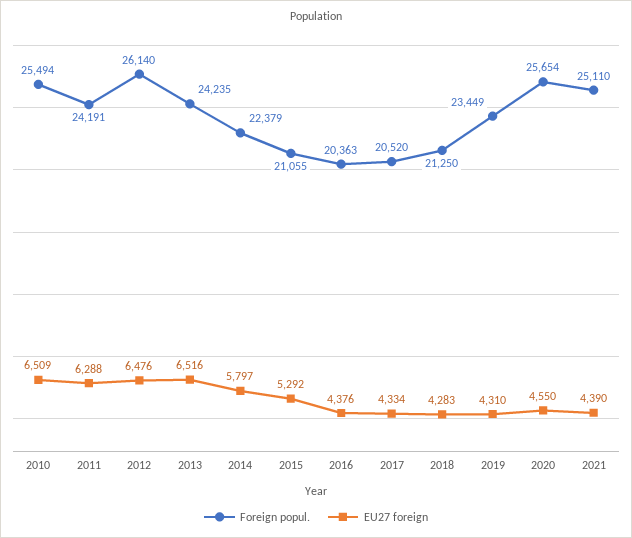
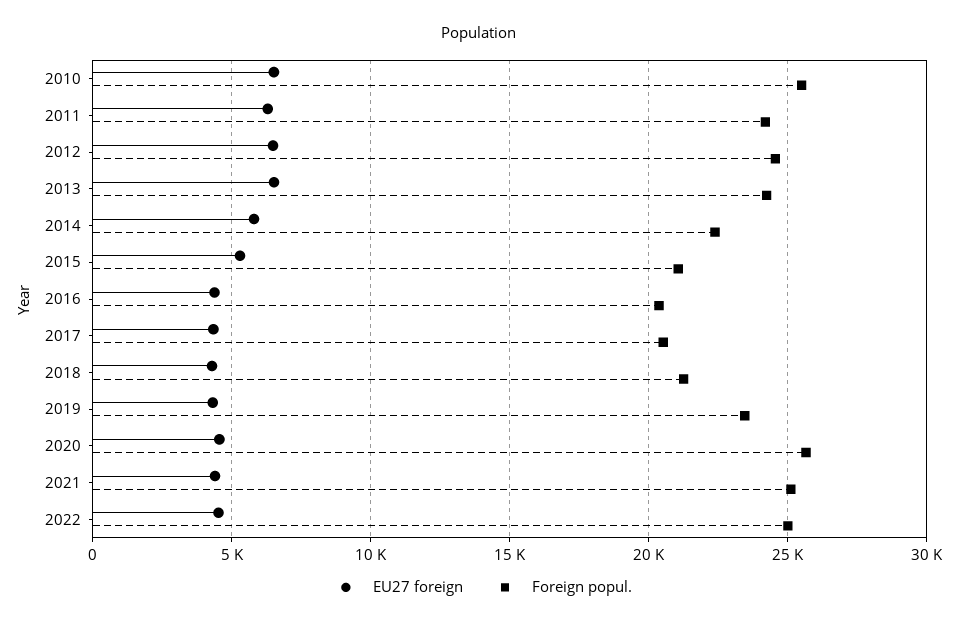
Foreign popul., 2012: 26140 -> 24500
EU27 foreign, 2022: none -> 4500
Foreign popul., 2022: none -> 25000

